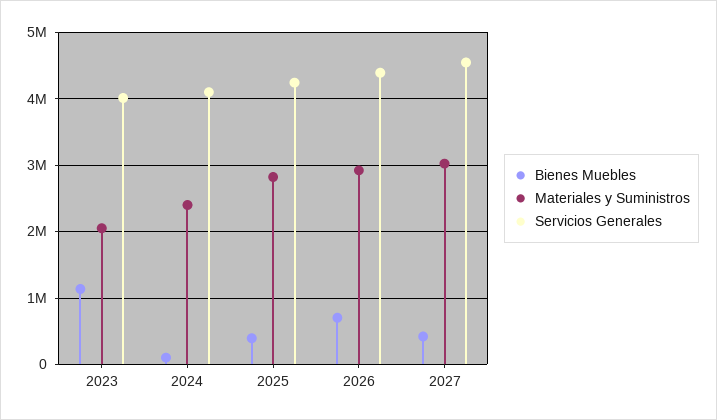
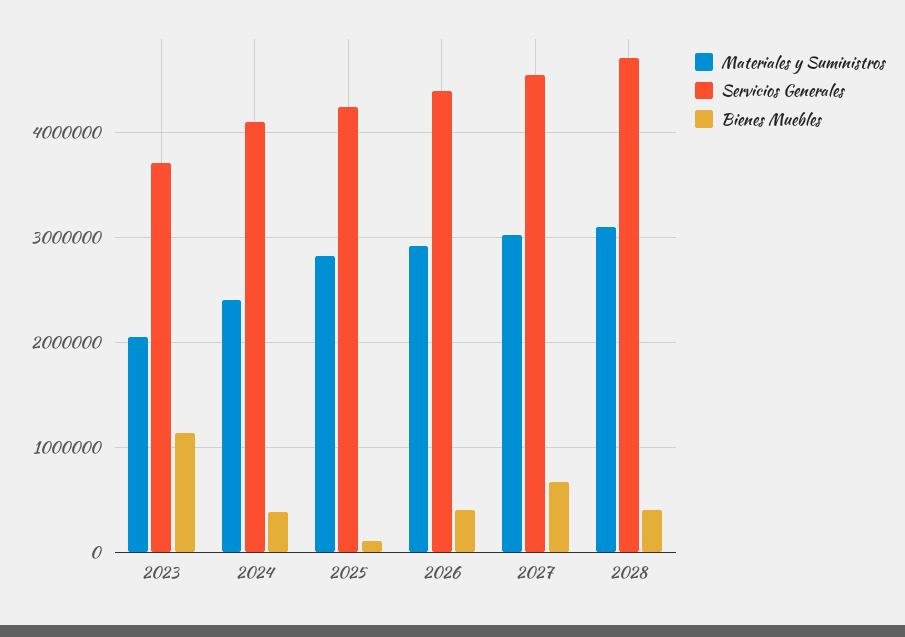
Servicios Generales, 2023: 4000000 -> 3700000
Bienes Muebles, 2024: 100000 -> 400000
Bienes Muebles, 2025: 400000 -> 100000
Bienes Muebles, 2026: 700000 -> 400000
Bienes Muebles, 2027: 400000 -> 700000
Materiales y Suministros, 2028: none -> 3100000
Servicios Generales, 2028: none -> 4700000
Bienes Muebles, 2028: none -> 400000

